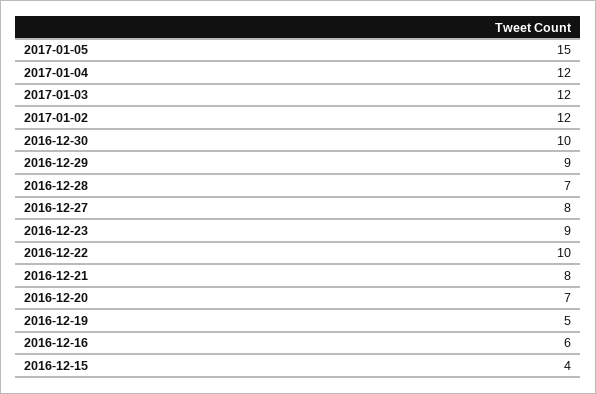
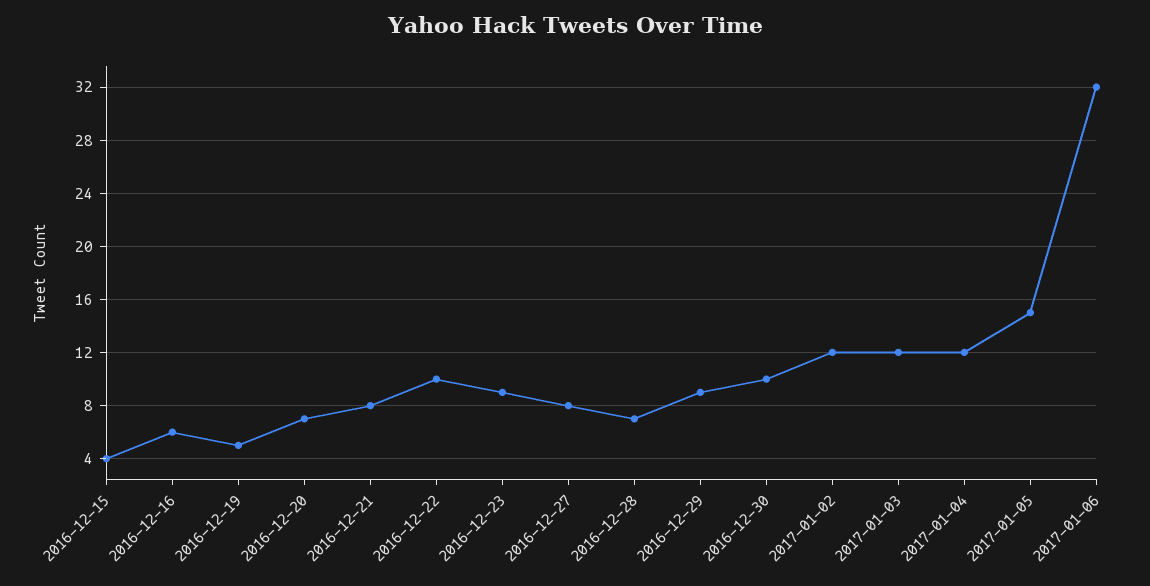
2017-01-06: none -> 32

